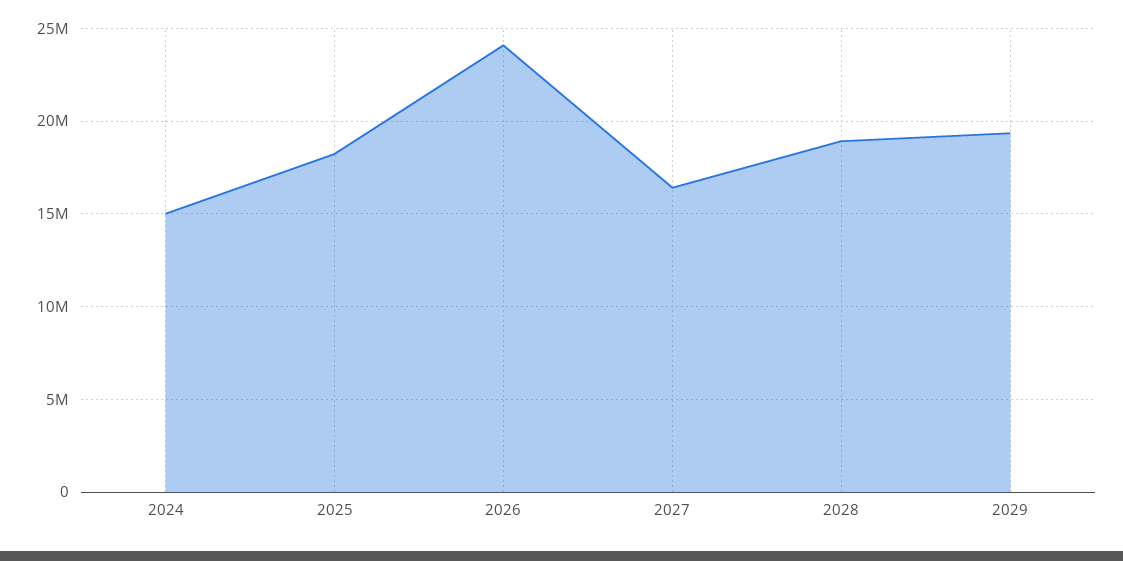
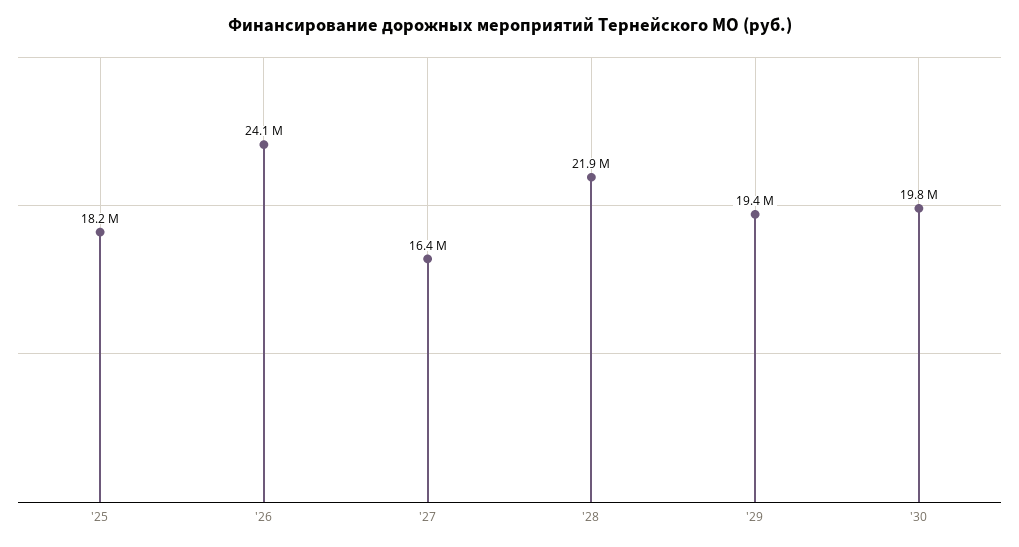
2024: 15000000 -> none
2028: 19000000 -> 21900000
'30: none -> 19800000

